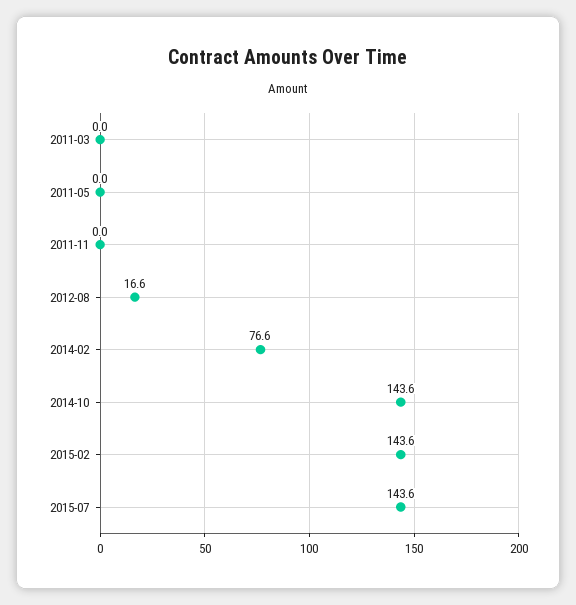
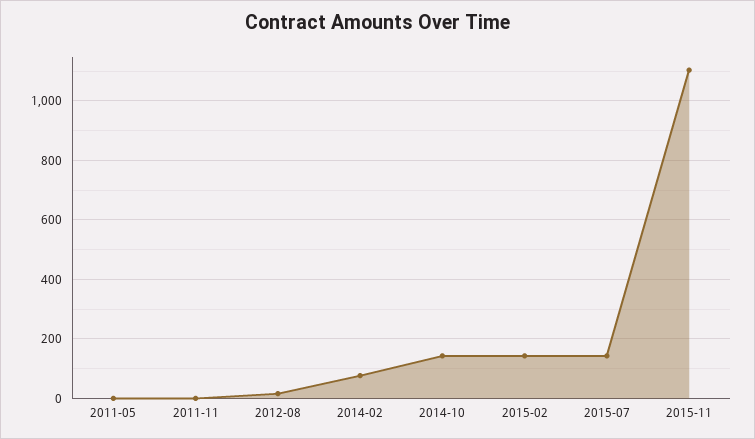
2011-03: 0 -> none
2015-11: none -> 1100

